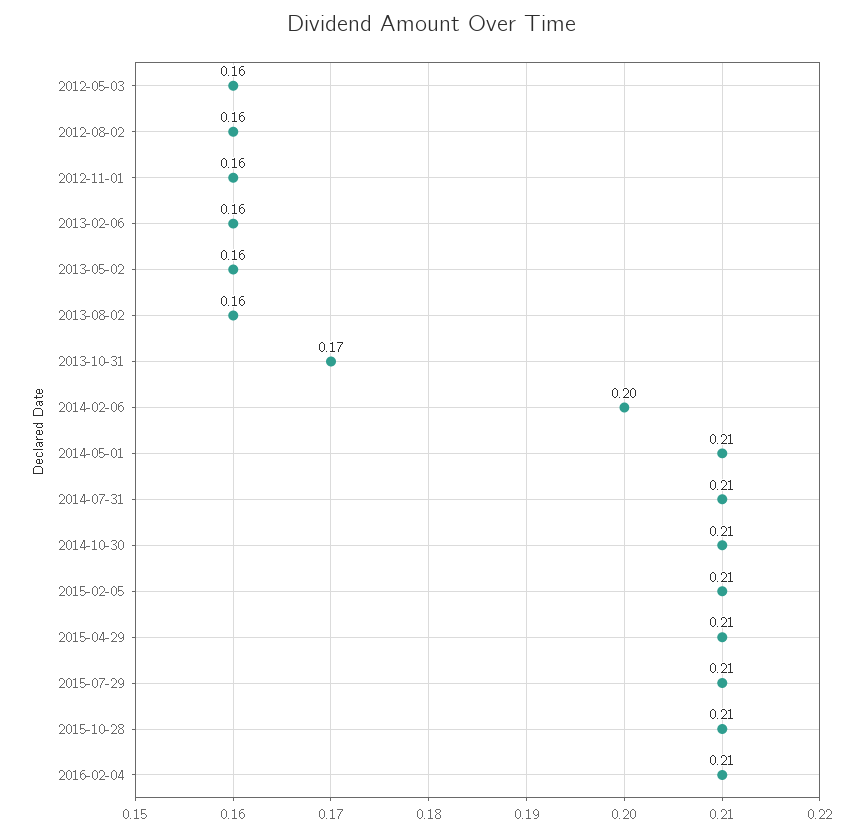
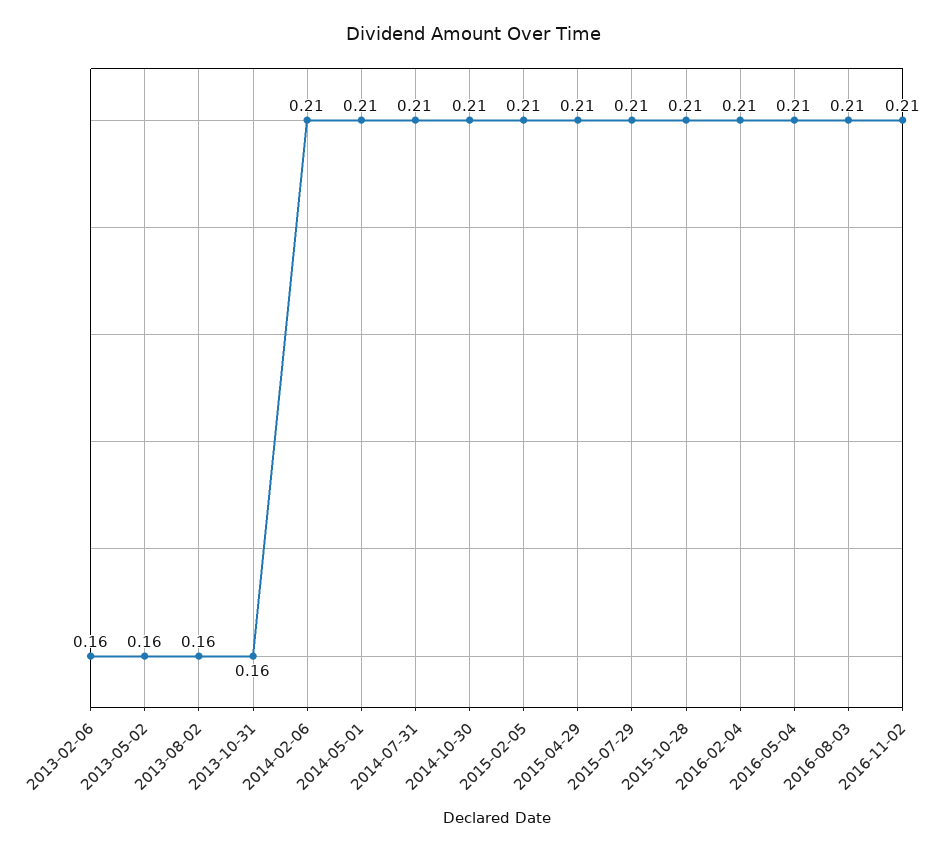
2012-05-03: 0.16 -> none
2012-08-02: 0.16 -> none
2012-11-01: 0.16 -> none
2013-10-31: 0.17 -> 0.16
2014-02-06: 0.2 -> 0.21
2016-05-04: none -> 0.21
2016-08-03: none -> 0.21
2016-11-02: none -> 0.21

